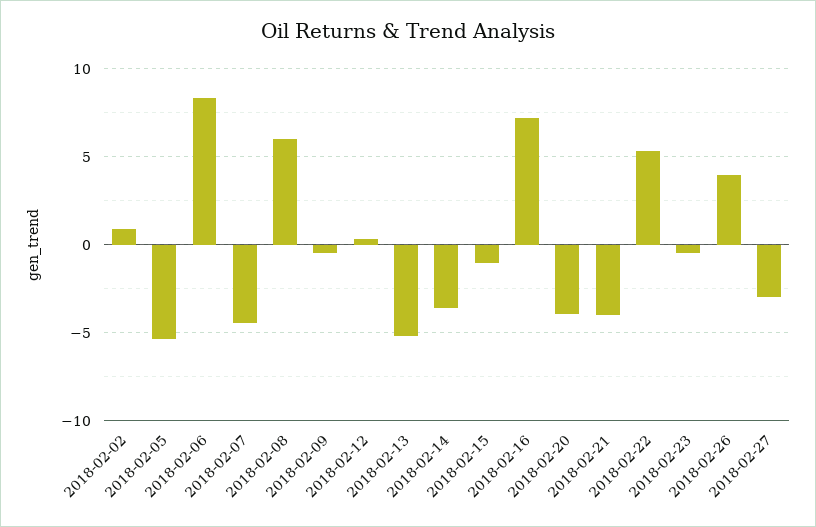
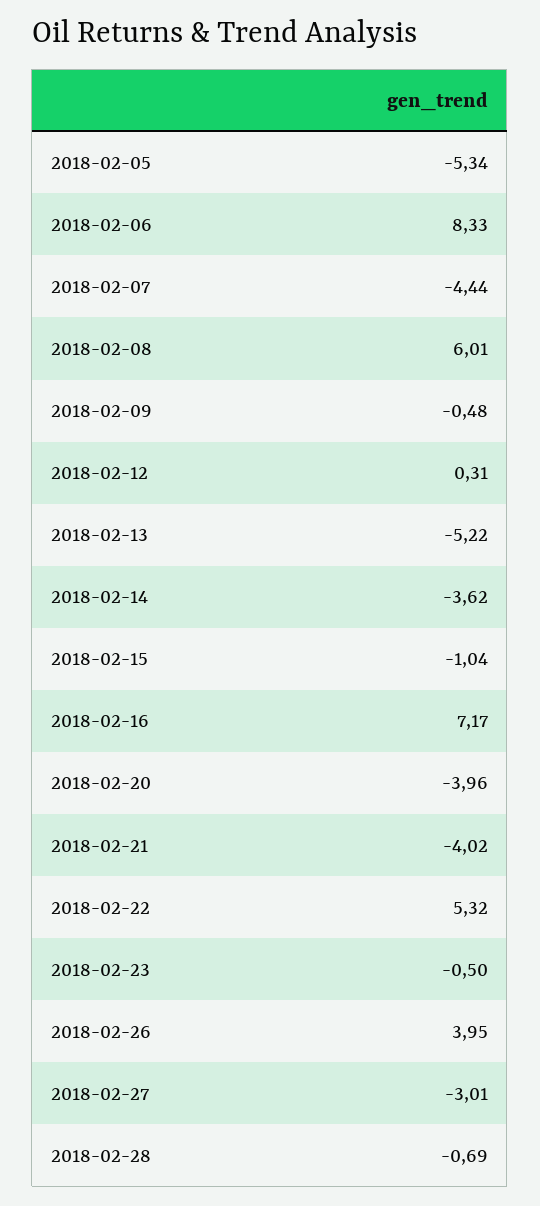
2018-02-02: 1 -> none
2018-02-28: none -> -0.69

